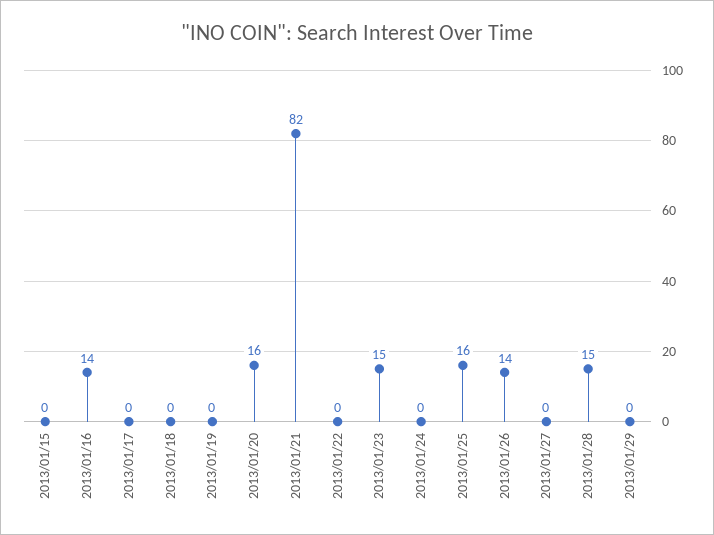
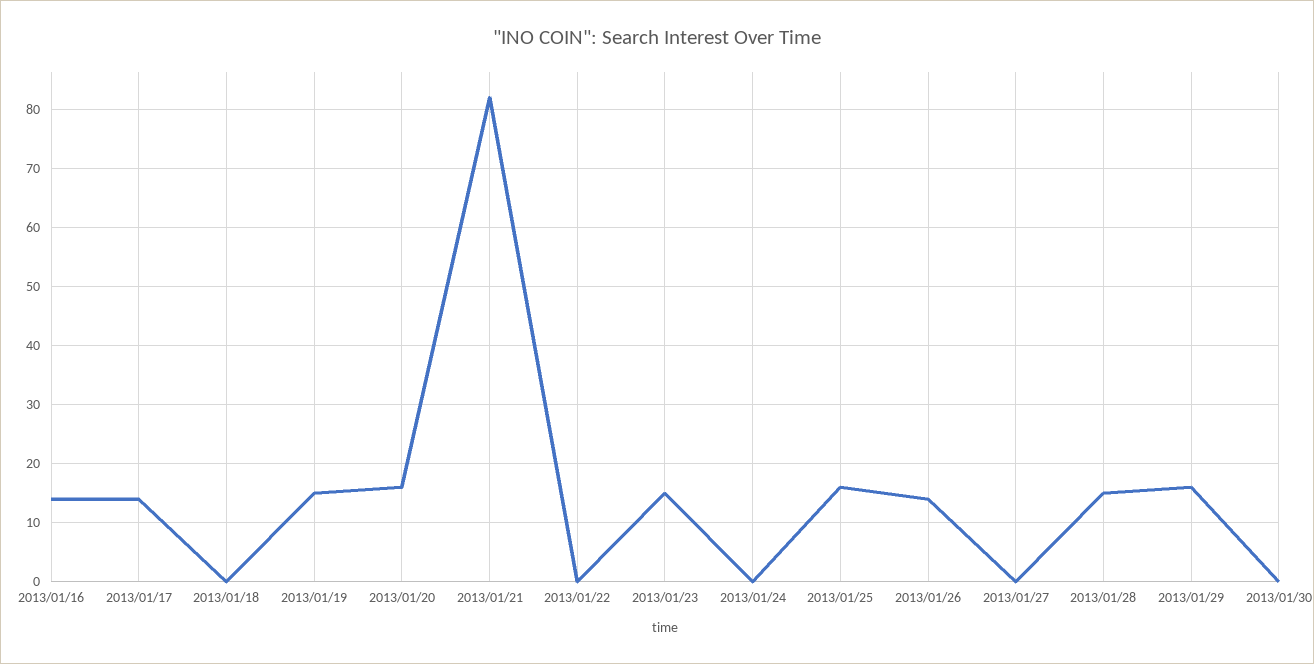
2013/01/15: 0 -> none
2013/01/17: 0 -> 15
2013/01/19: 0 -> 15
2013/01/29: 0 -> 15
2013/01/30: none -> 0

